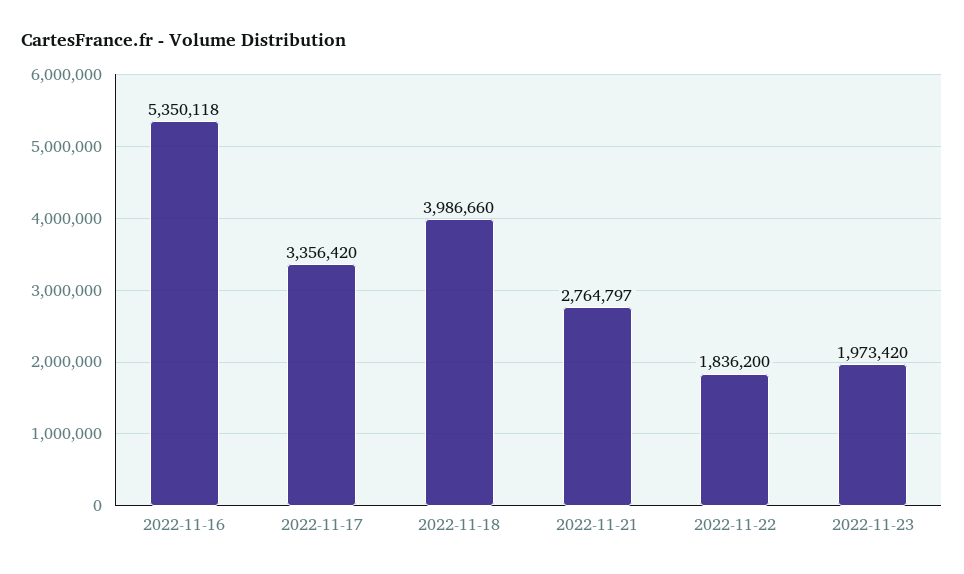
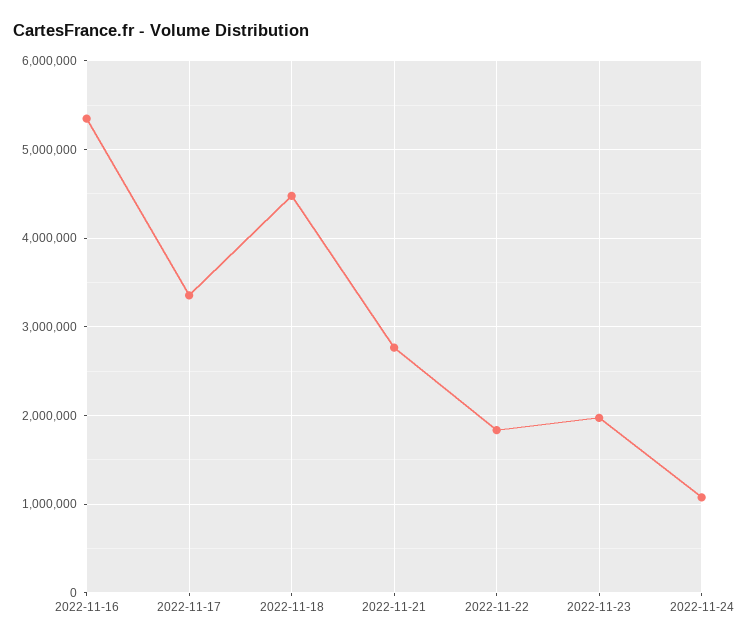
2022-11-18: 3986660 -> 4500000
2022-11-24: none -> 1100000

